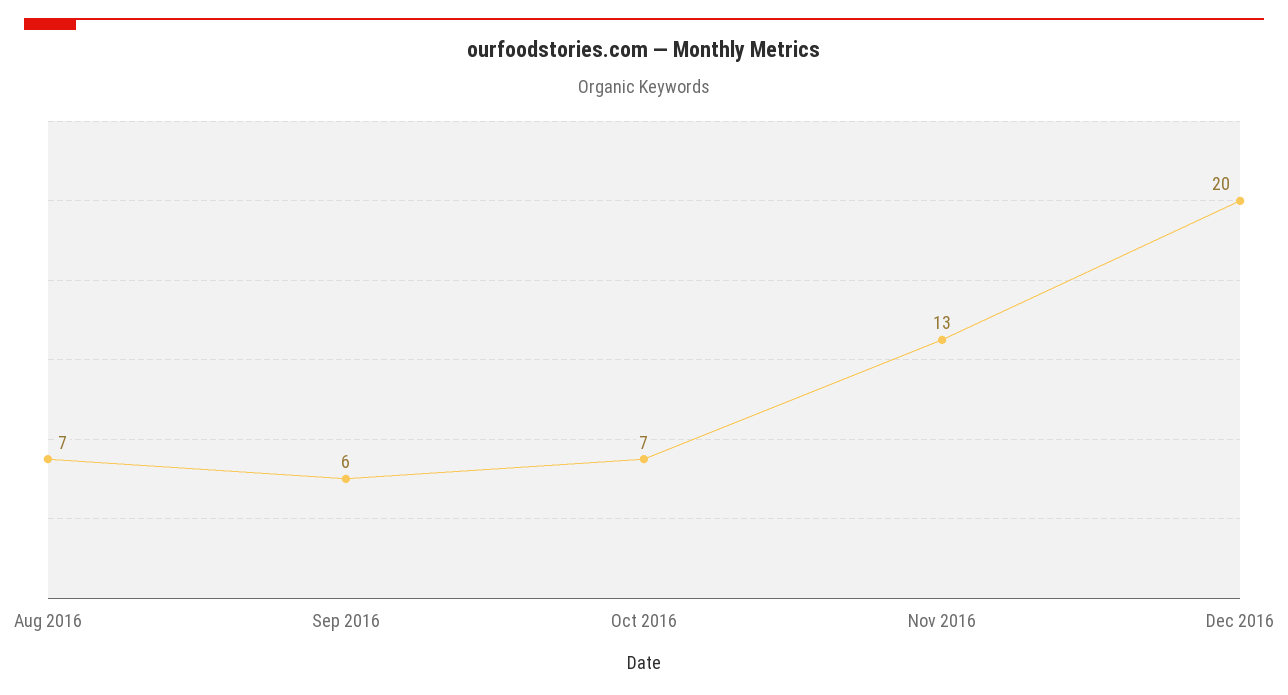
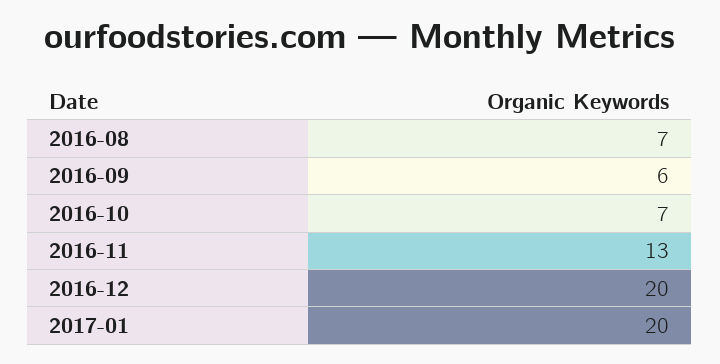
2017-01: none -> 20

